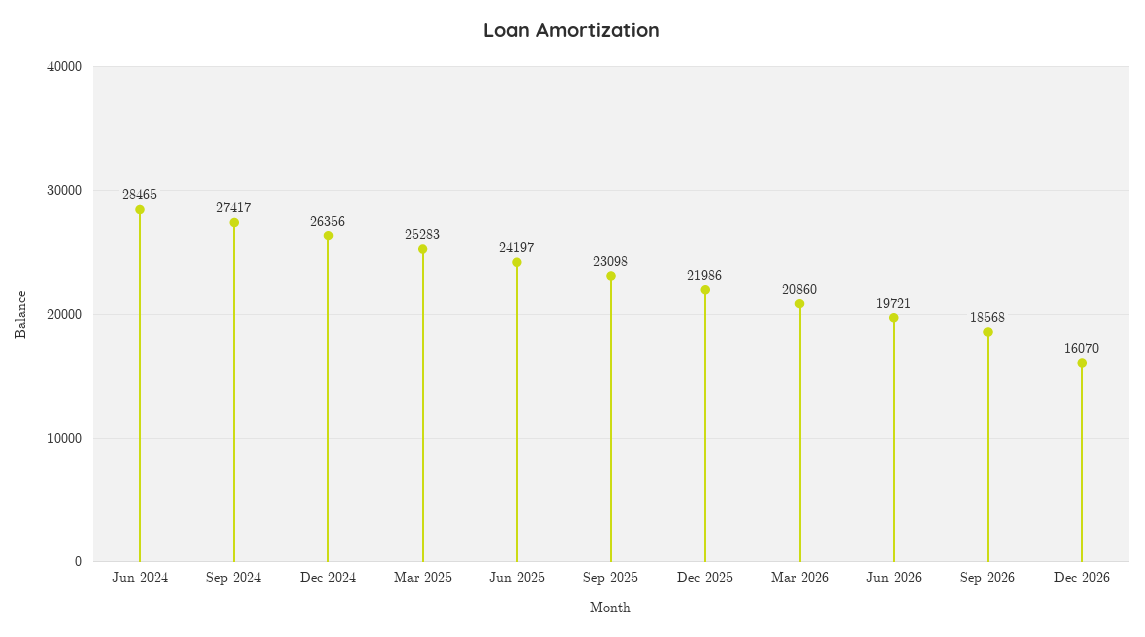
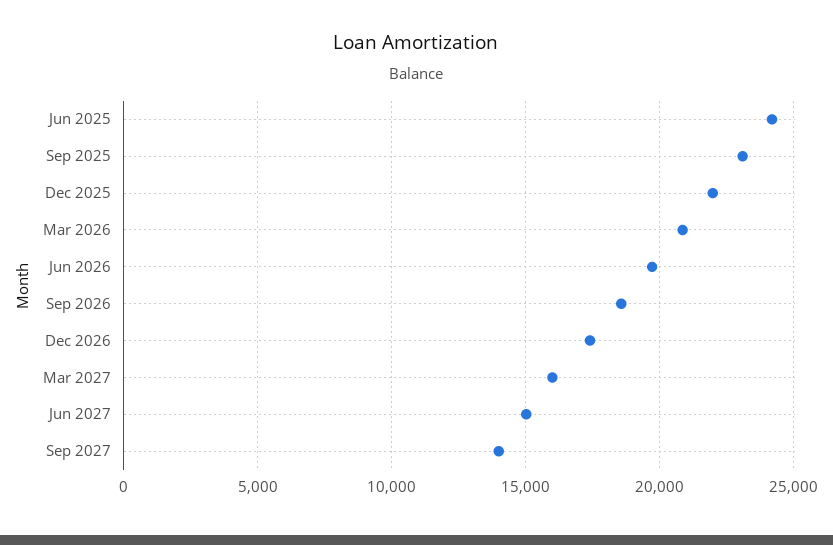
Jun 2024: 28465 -> none
Sep 2024: 27417 -> none
Dec 2024: 26356 -> none
Mar 2025: 25283 -> none
Dec 2026: 16070 -> 17500
Mar 2027: none -> 16000
Jun 2027: none -> 15000
Sep 2027: none -> 14000

